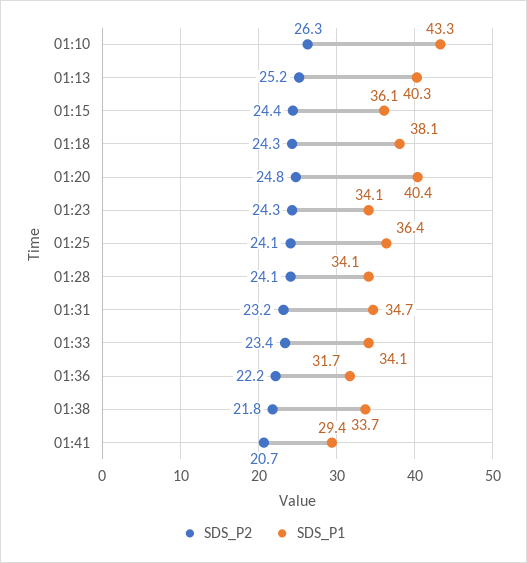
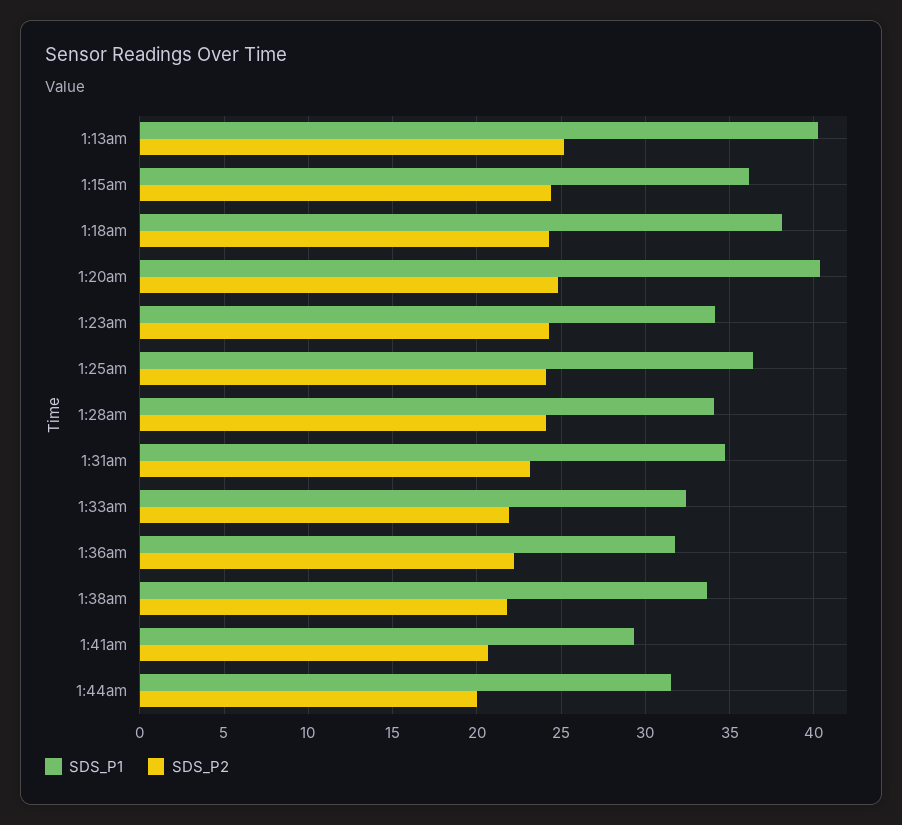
SDS_P2, 01:10: 26.3 -> none
SDS_P1, 01:10: 43.3 -> none
SDS_P2, 01:33: 23.4 -> 22
SDS_P1, 01:33: 34.1 -> 32.5
SDS_P1, 1:44am: none -> 31.5
SDS_P2, 1:44am: none -> 20

